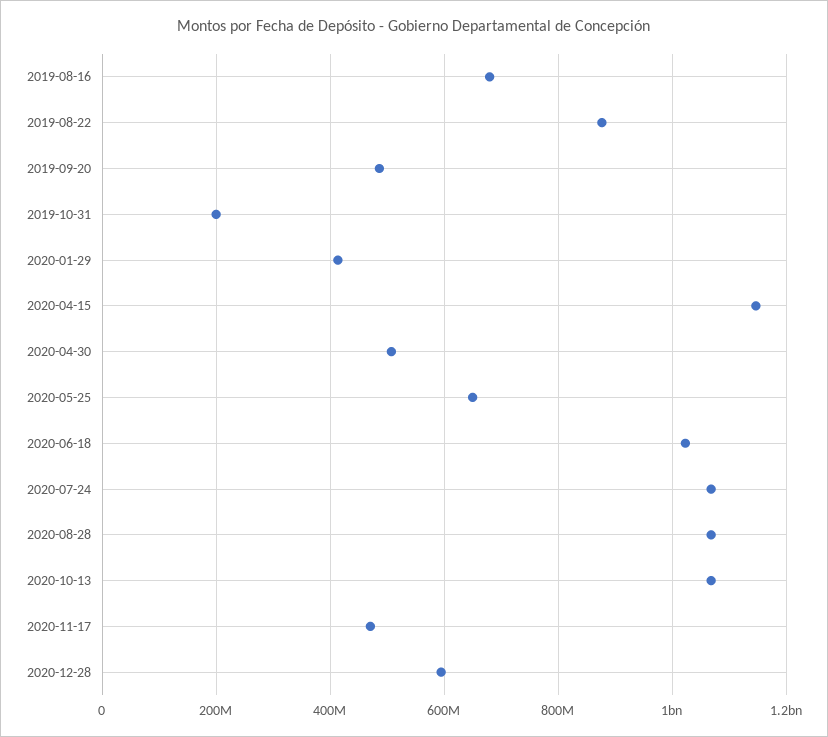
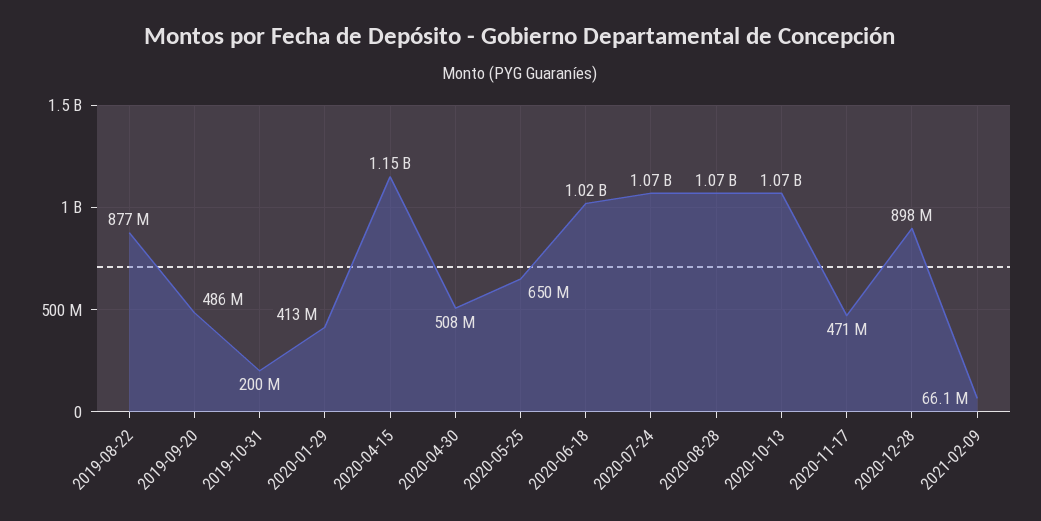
2019-08-16: 680000000 -> none
2020-12-28: 600000000 -> 898000000
2021-02-09: none -> 66100000

